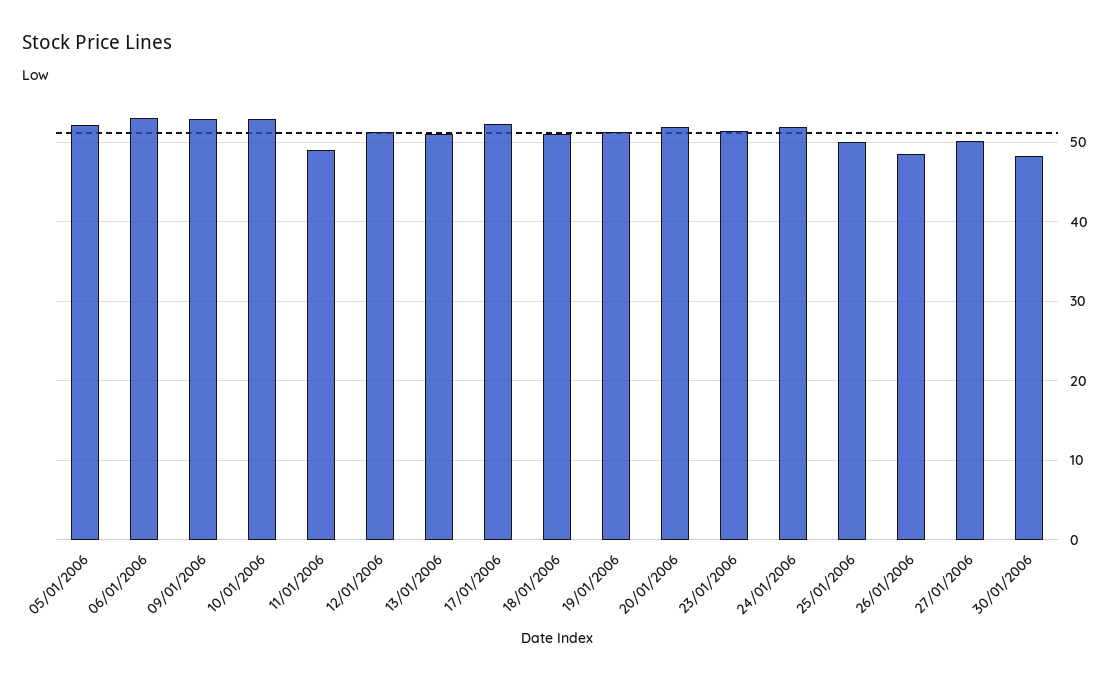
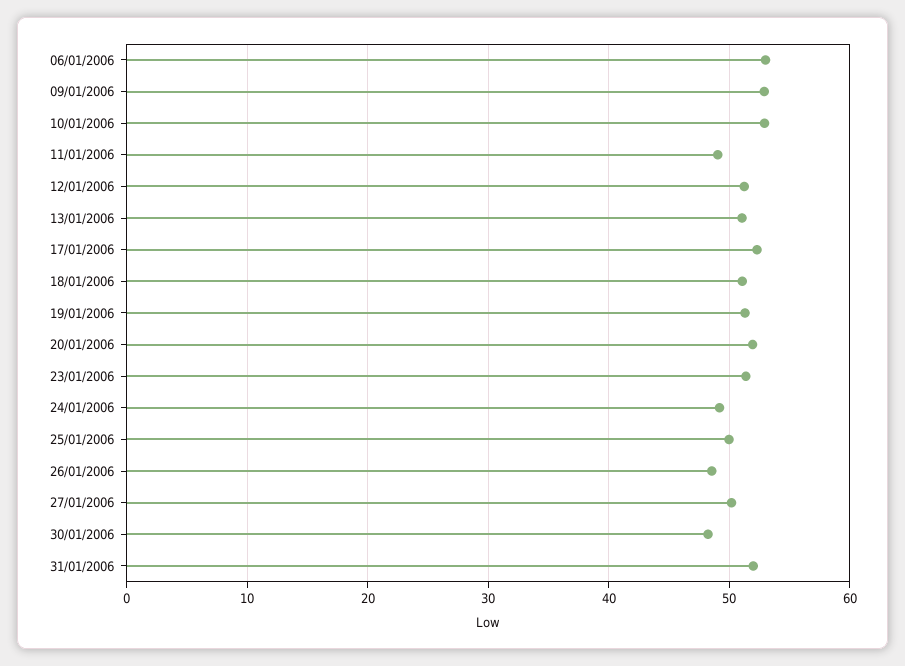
05/01/2006: 52 -> none
24/01/2006: 52 -> 49
31/01/2006: none -> 52

